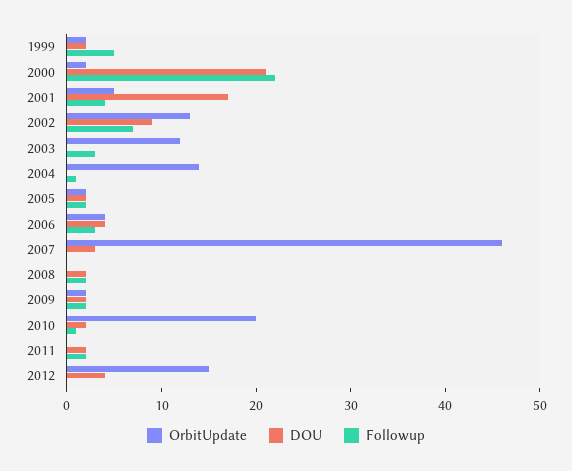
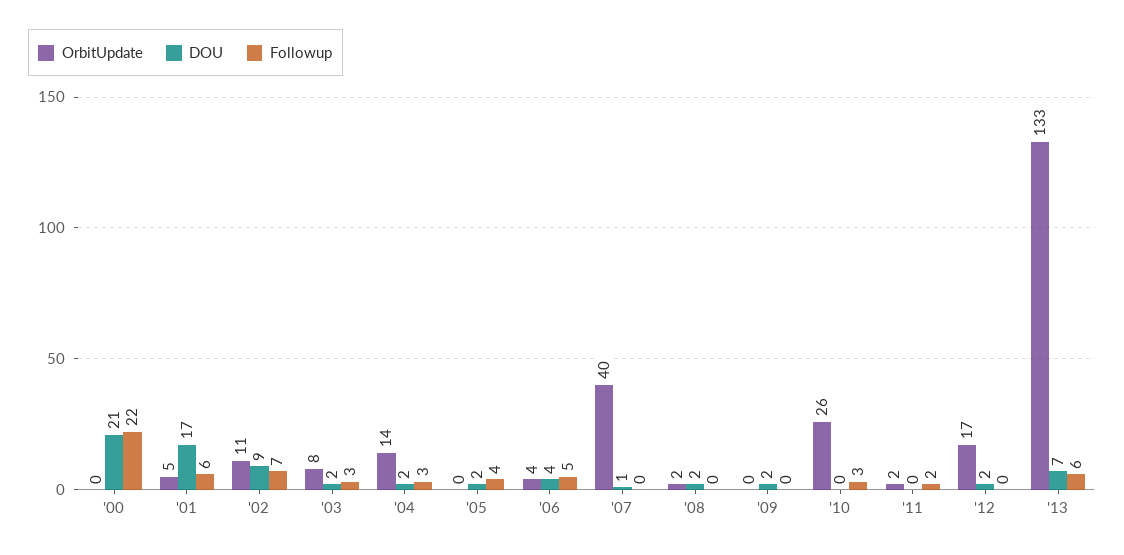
OrbitUpdate, 1999: 2 -> none
DOU, 1999: 2 -> none
Followup, 1999: 5 -> none
OrbitUpdate, 2000: 2 -> 0
Followup, 2001: 4 -> 6
OrbitUpdate, 2002: 13 -> 11
OrbitUpdate, 2003: 12 -> 8
DOU, 2003: 0 -> 2
DOU, 2004: 0 -> 2
Followup, 2004: 1 -> 3
OrbitUpdate, 2005: 2 -> 0
Followup, 2005: 2 -> 4
Followup, 2006: 3 -> 5
OrbitUpdate, 2007: 46 -> 40
DOU, 2007: 3 -> 1
OrbitUpdate, 2008: 0 -> 2
Followup, 2008: 2 -> 0
OrbitUpdate, 2009: 2 -> 0
Followup, 2009: 2 -> 0
OrbitUpdate, 2010: 20 -> 26
DOU, 2010: 2 -> 0
Followup, 2010: 1 -> 3
OrbitUpdate, 2011: 0 -> 2
DOU, 2011: 2 -> 0
OrbitUpdate, 2012: 15 -> 17
DOU, 2012: 4 -> 2
OrbitUpdate, '13: none -> 133
DOU, '13: none -> 7
Followup, '13: none -> 6

